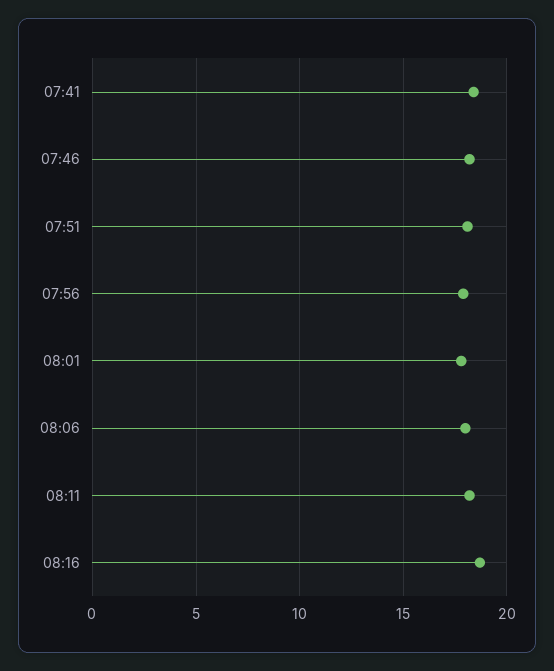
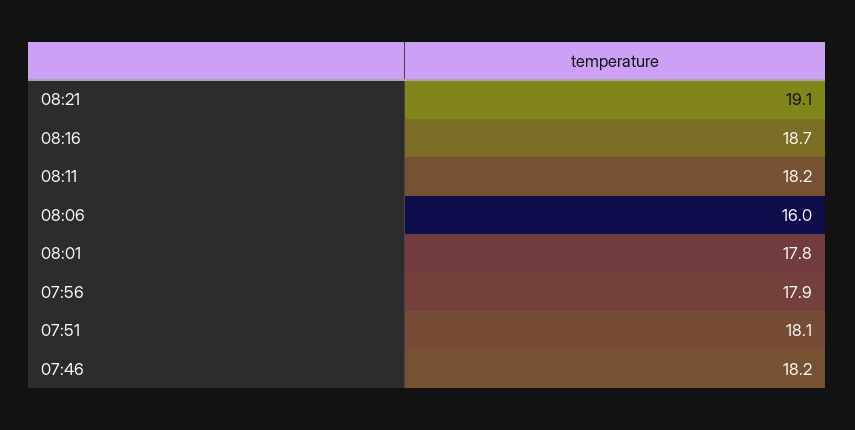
07:41: 18.5 -> none
08:06: 18 -> 16
08:21: none -> 19.1

